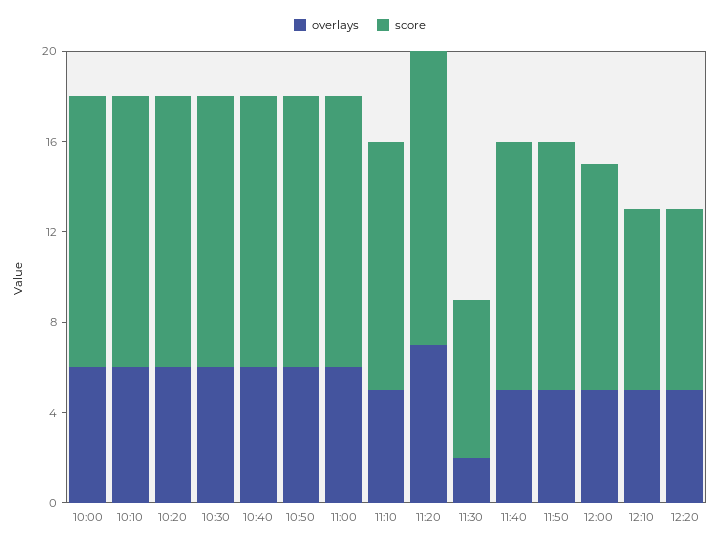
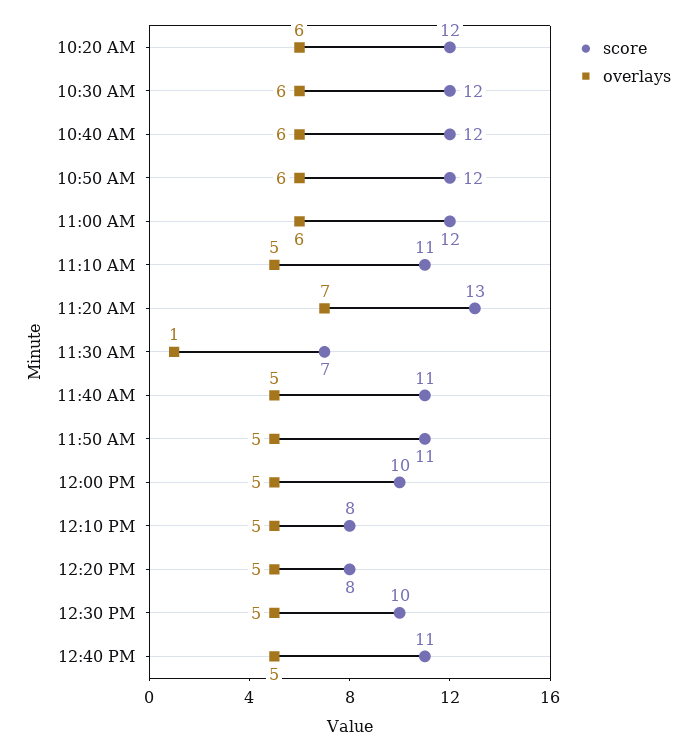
overlays, 10:00: 6 -> none
score, 10:00: 12 -> none
overlays, 10:10: 6 -> none
score, 10:10: 12 -> none
overlays, 11:30: 2 -> 1
score, 12:30 PM: none -> 10
overlays, 12:30 PM: none -> 5
score, 12:40 PM: none -> 11
overlays, 12:40 PM: none -> 5

